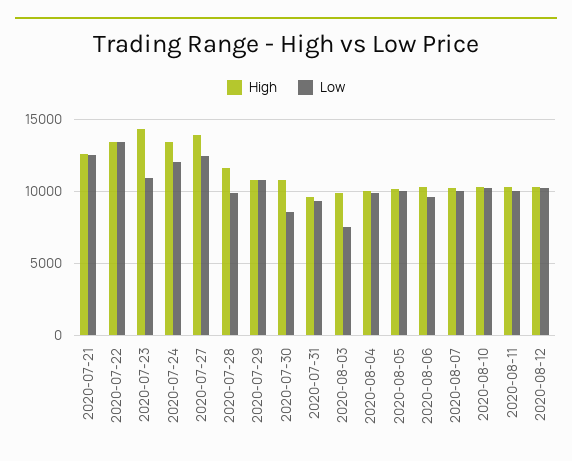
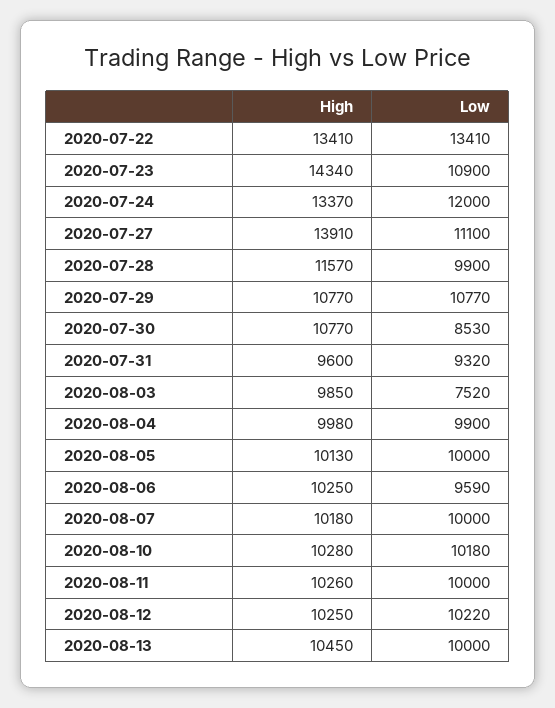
High, 2020-07-21: 12500 -> none
Low, 2020-07-21: 12500 -> none
Low, 2020-07-27: 12500 -> 11100
High, 2020-08-13: none -> 10450
Low, 2020-08-13: none -> 10000

